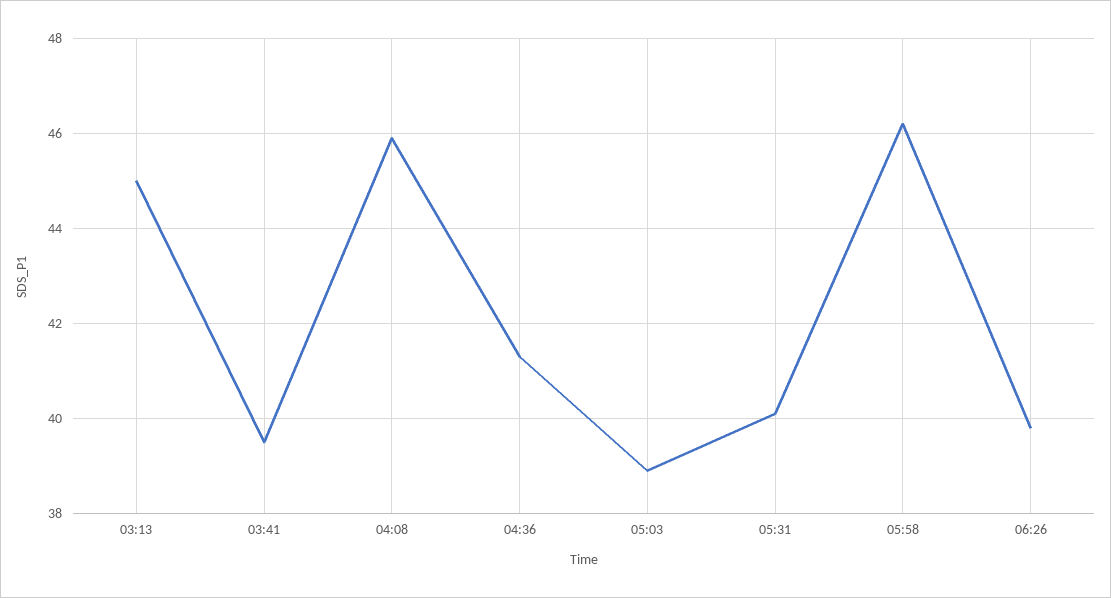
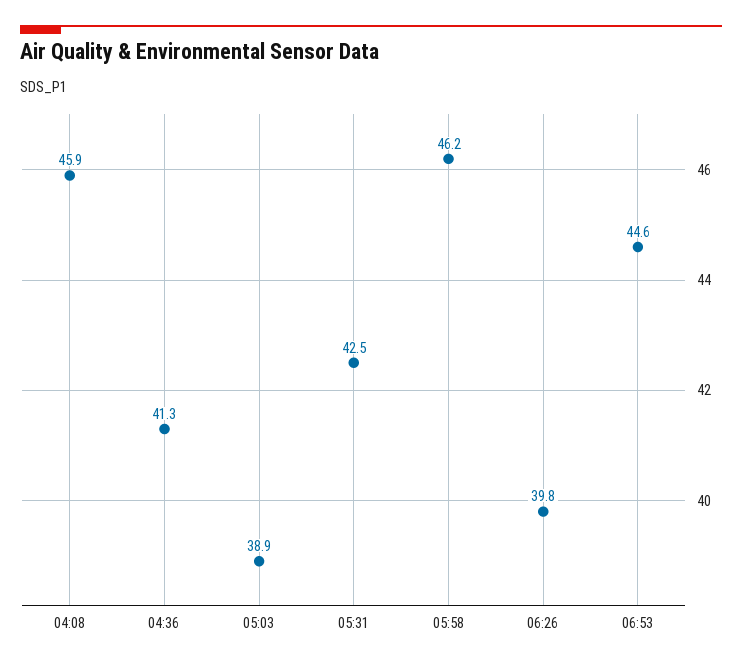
03:13: 45 -> none
03:41: 39.5 -> none
05:31: 40 -> 42.5
06:53: none -> 44.6

